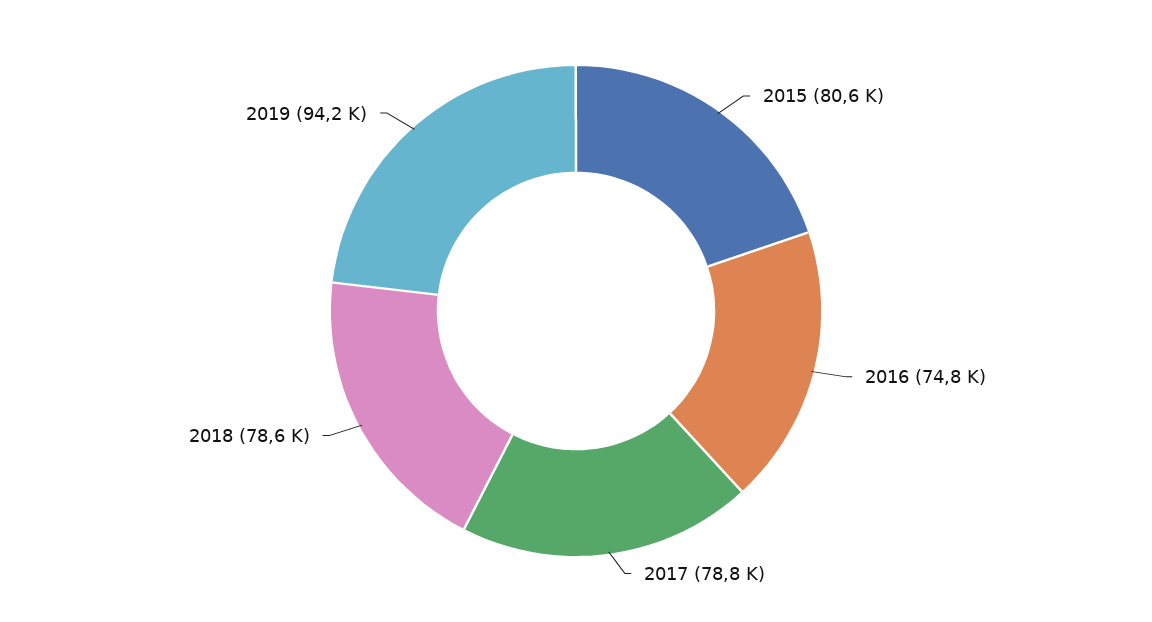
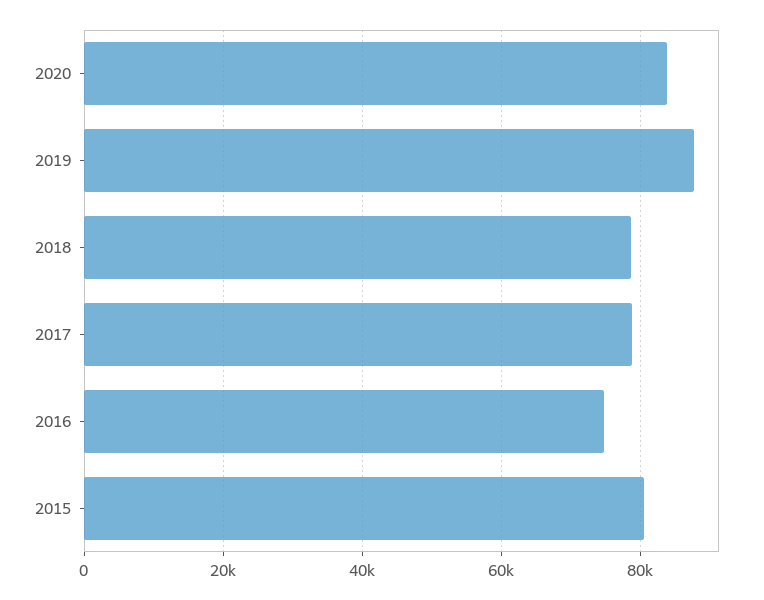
2019: 94200 -> 88000
2020: none -> 84000

